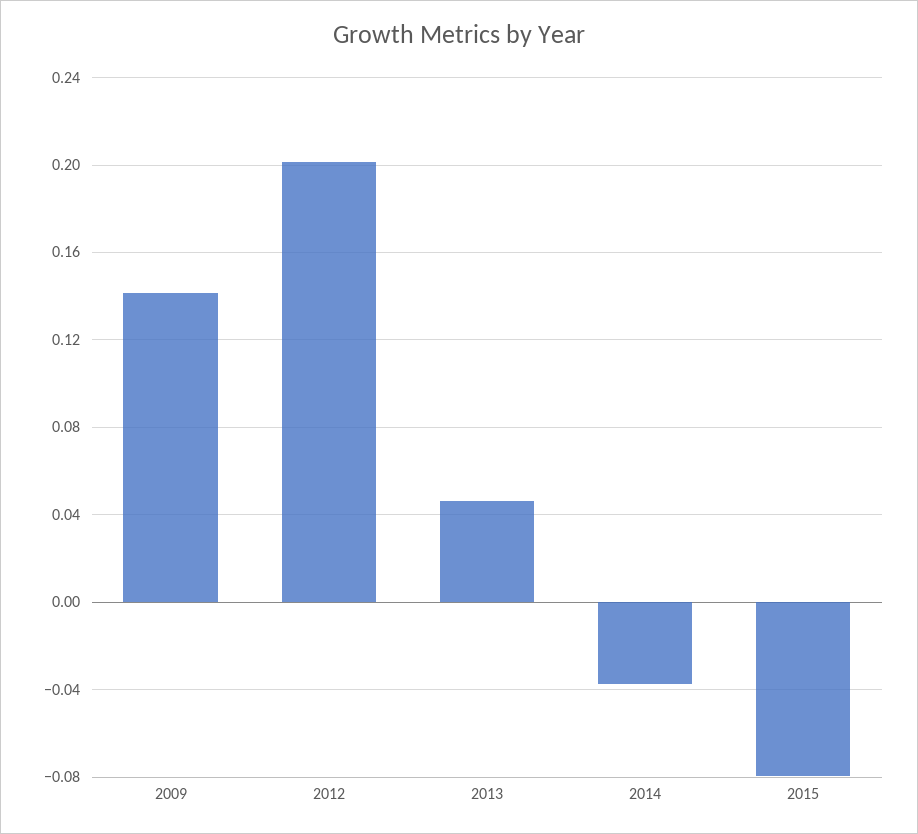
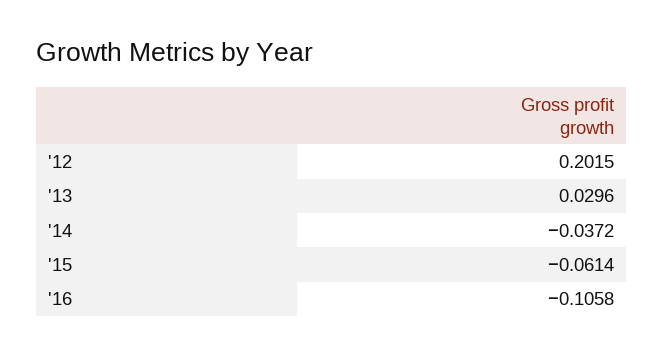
2009: 0.14 -> none
2013: 0.045 -> 0.0296
2015: -0.08 -> -0.0614
'16: none -> -0.1058

